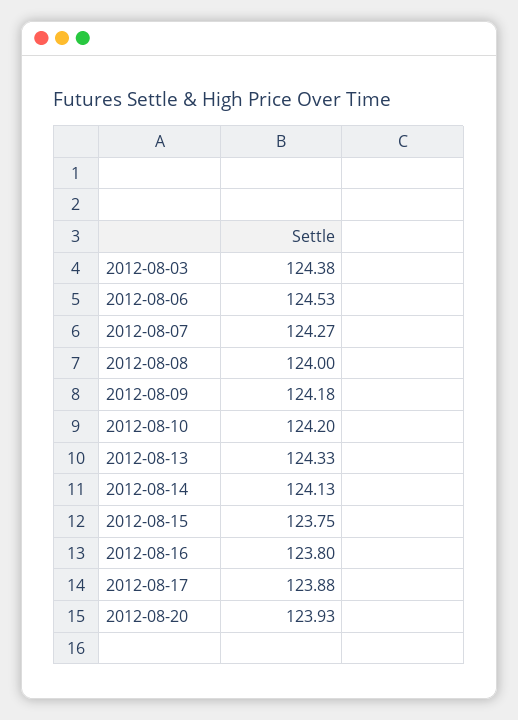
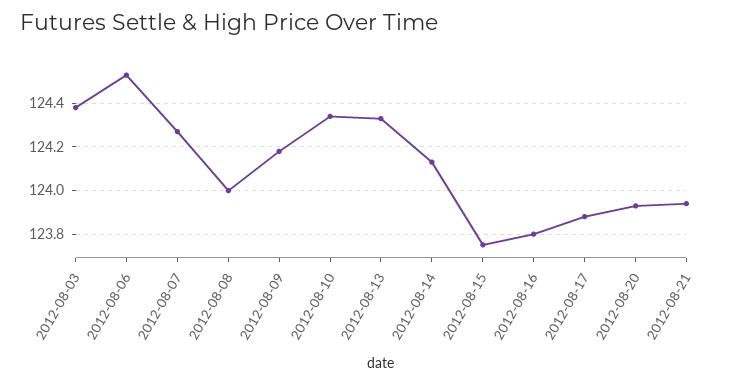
2012-08-10: 124.2 -> 124.35
2012-08-21: none -> 123.95

